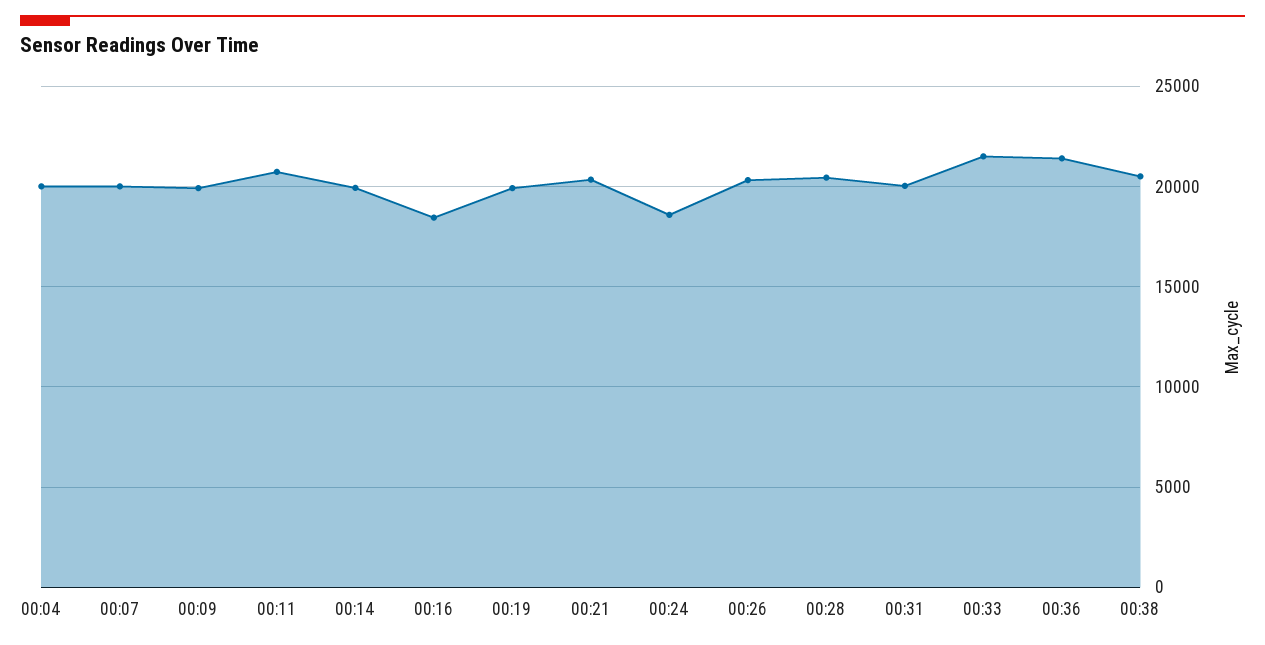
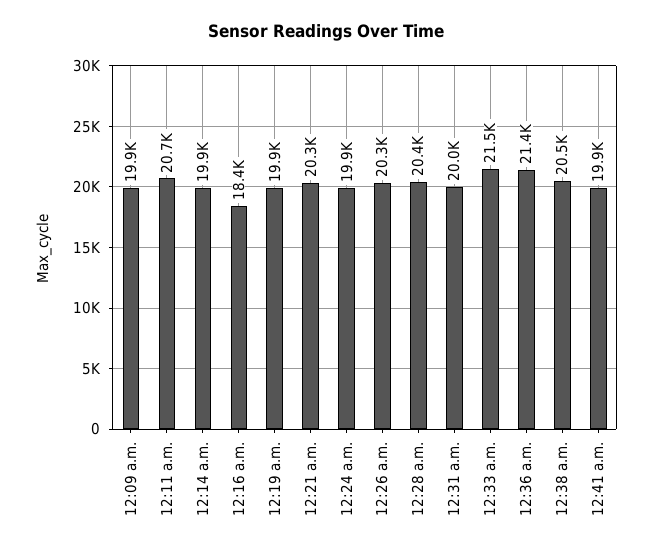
00:04: 20000 -> none
00:07: 20000 -> none
00:24: 18500 -> 19900
12:41 a.m.: none -> 19900

